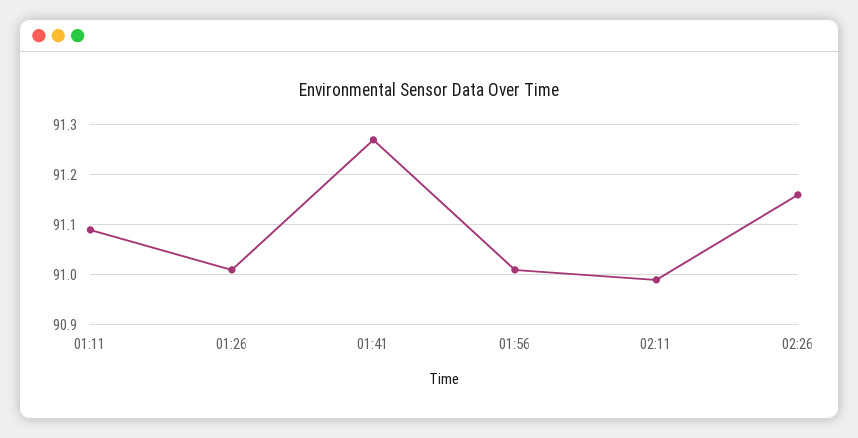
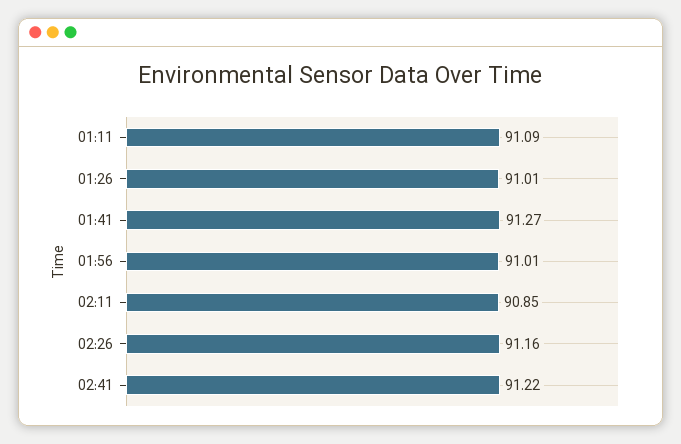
02:11: 91 -> 90.85
02:41: none -> 91.22

